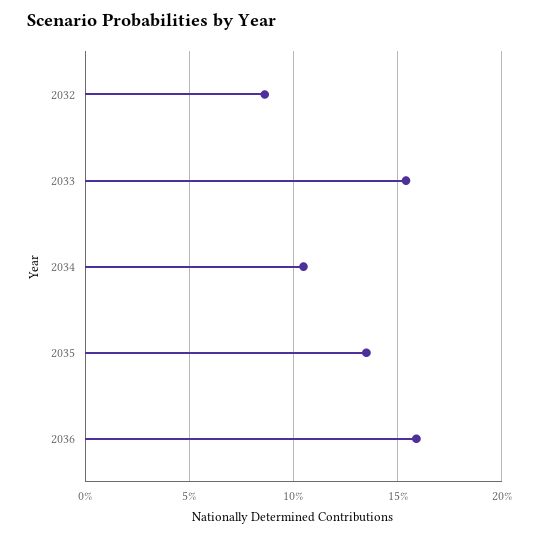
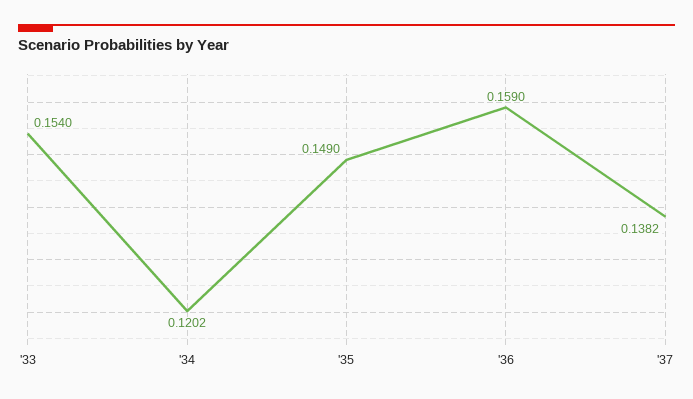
2032: 0.085 -> none
2034: 0.105 -> 0.1202
2035: 0.135 -> 0.149
'37: none -> 0.1382

